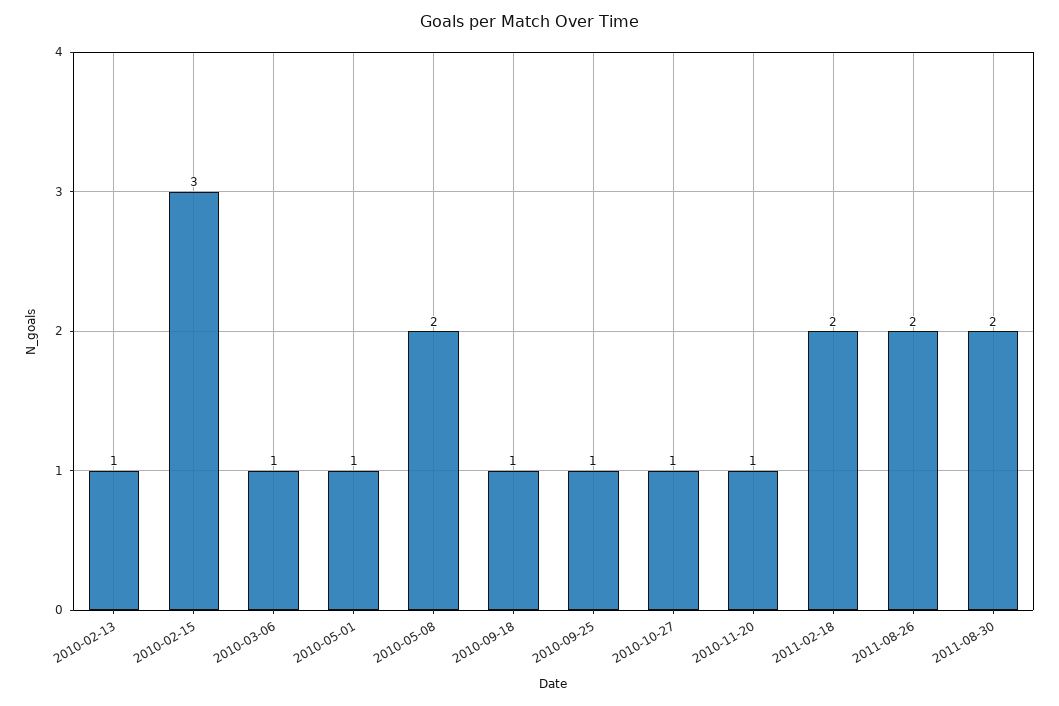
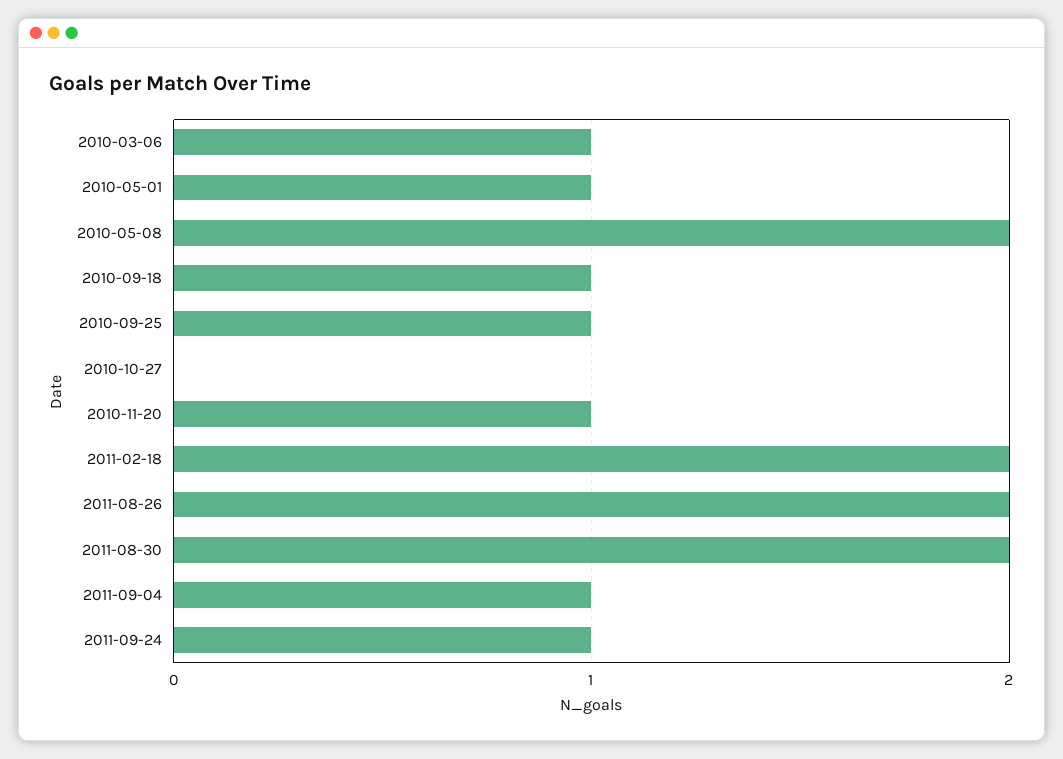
2010-02-13: 1 -> none
2010-02-15: 3 -> none
2010-10-27: 1 -> 0
2011-09-04: none -> 1
2011-09-24: none -> 1

